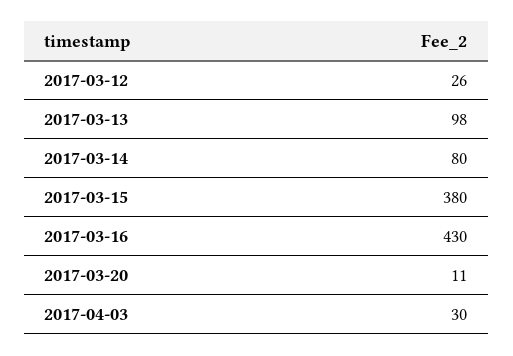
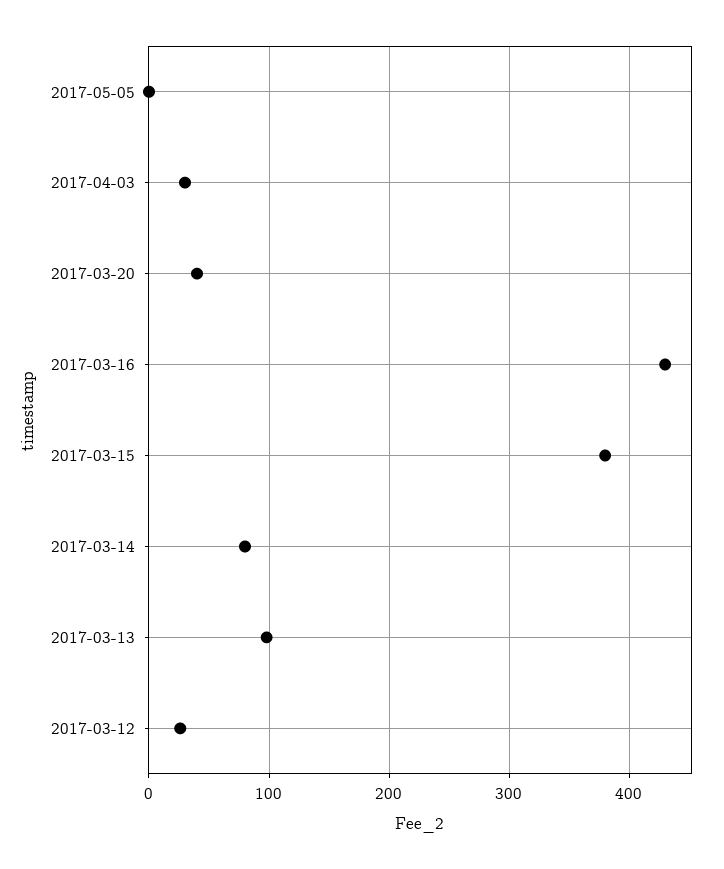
2017-03-20: 11 -> 40
2017-05-05: none -> 0

